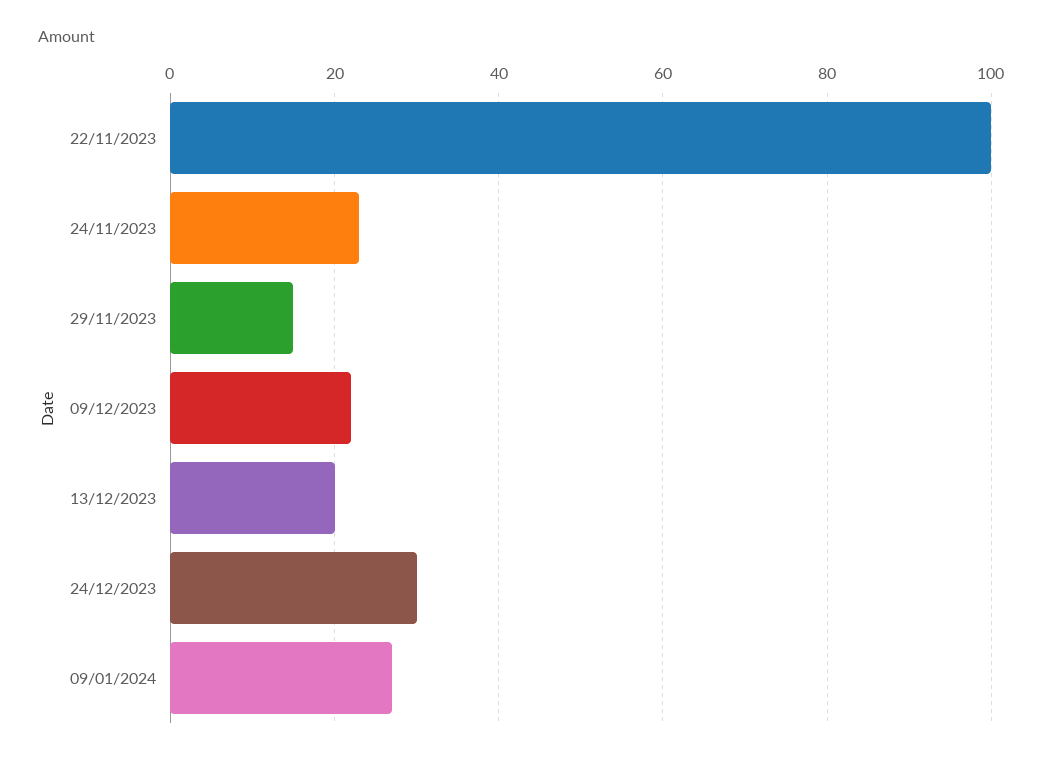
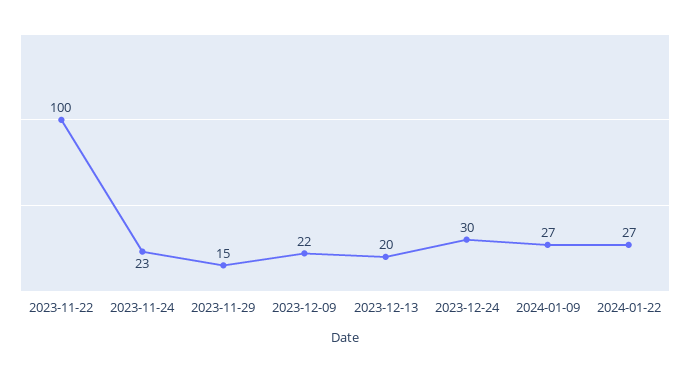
2024-01-22: none -> 27

